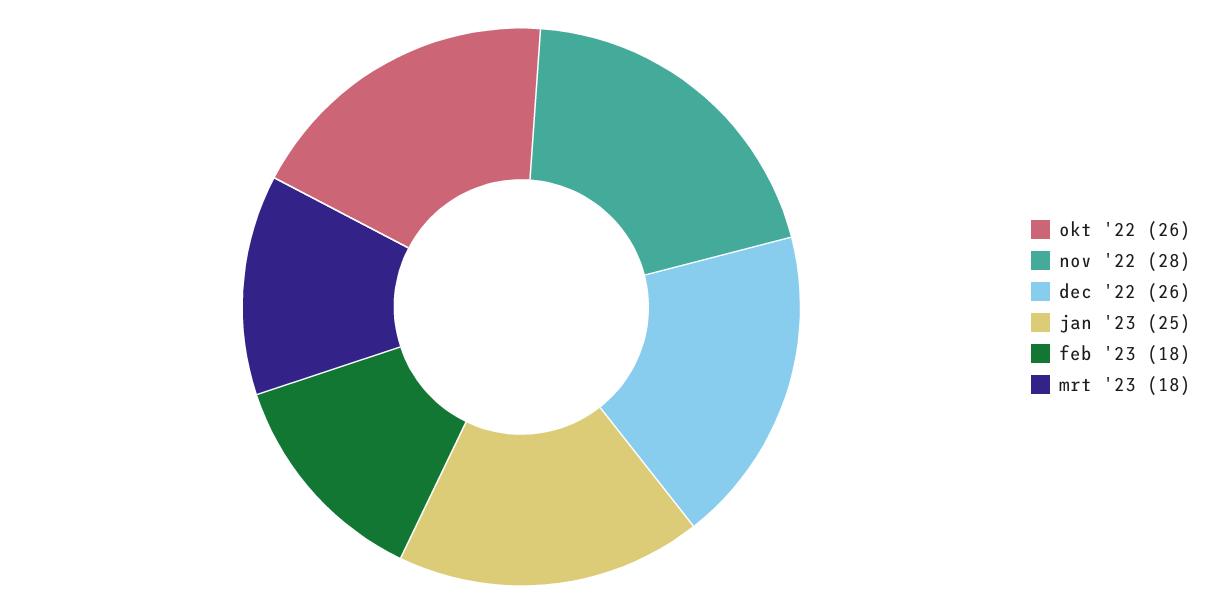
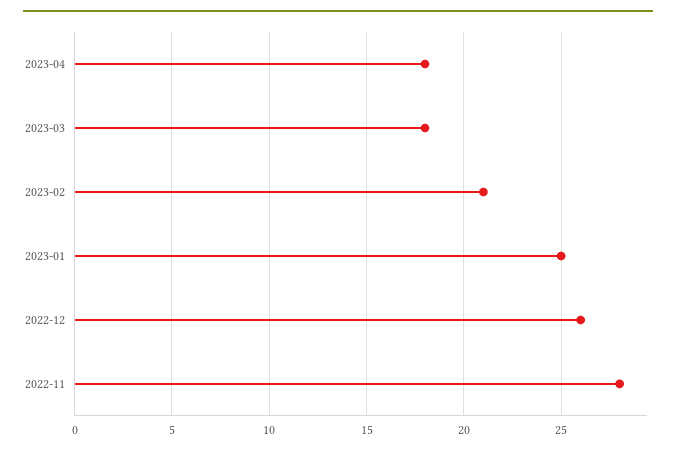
okt '22: 26 -> none
feb '23: 18 -> 21
2023-04: none -> 18

